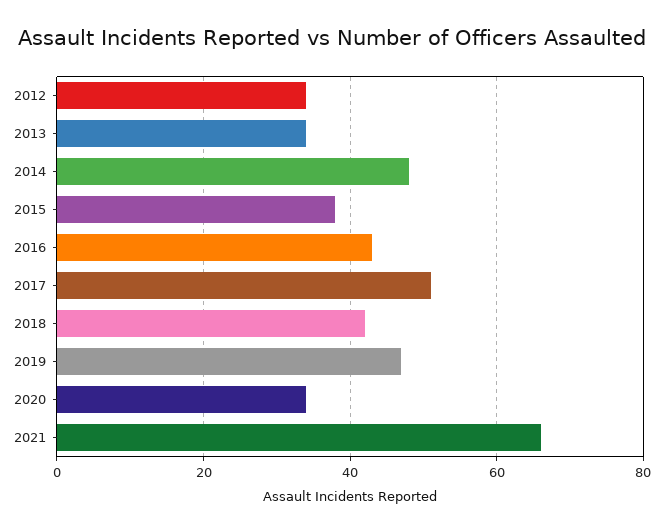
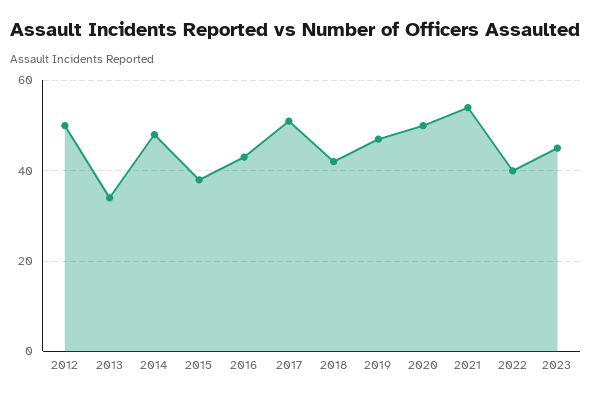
2012: 35 -> 50
2020: 35 -> 50
2021: 65 -> 55
2022: none -> 40
2023: none -> 45

